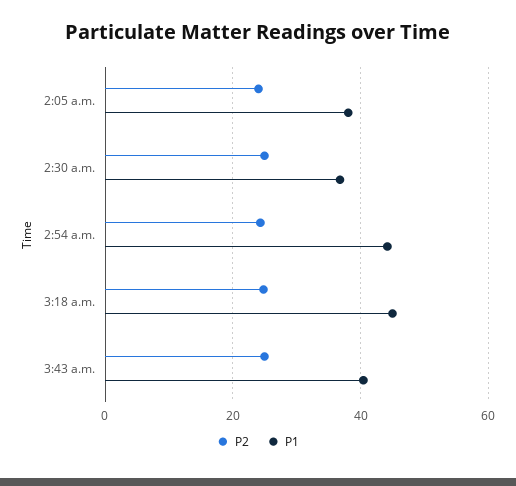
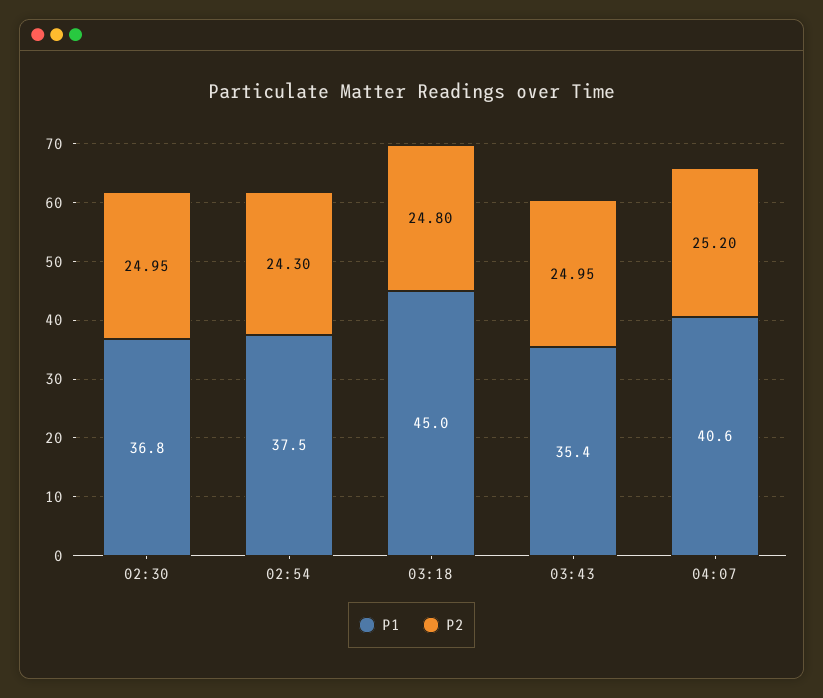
P2, 2:05 a.m.: 24 -> none
P1, 2:05 a.m.: 38 -> none
P1, 2:54 a.m.: 44 -> 37.5
P1, 3:43 a.m.: 40 -> 35.4
P1, 04:07: none -> 40.6
P2, 04:07: none -> 25.2

